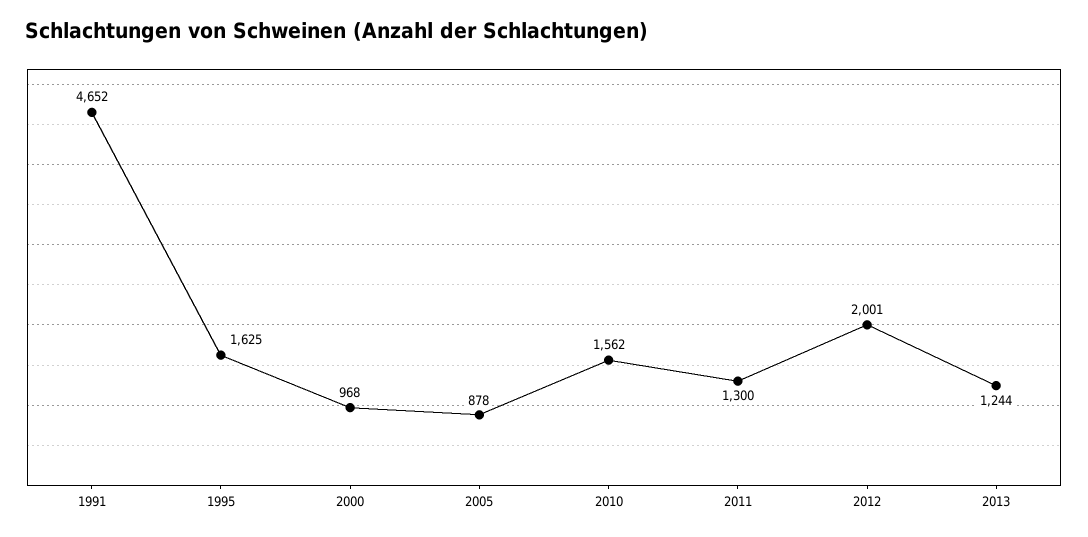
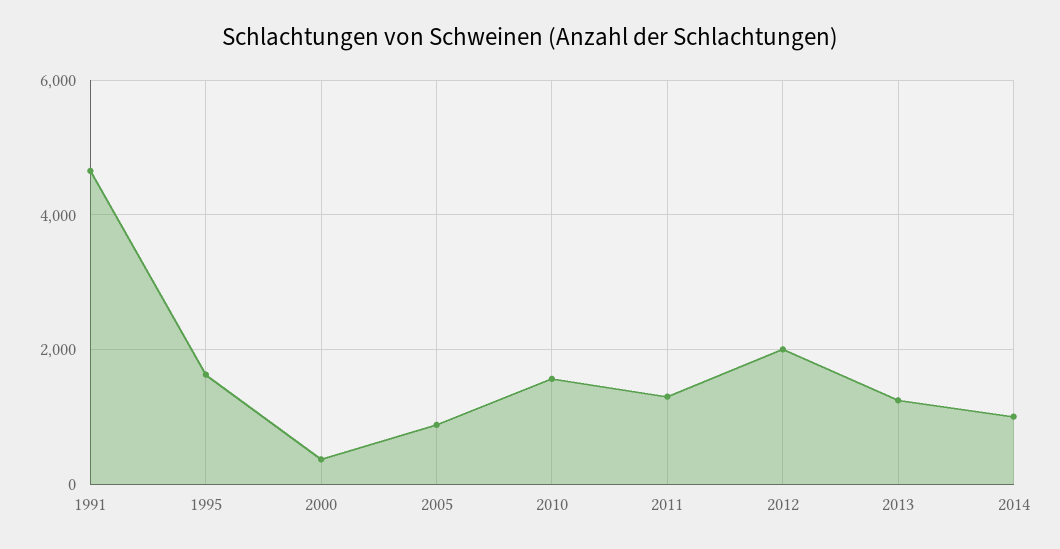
2000: 968 -> 400
2014: none -> 1000

